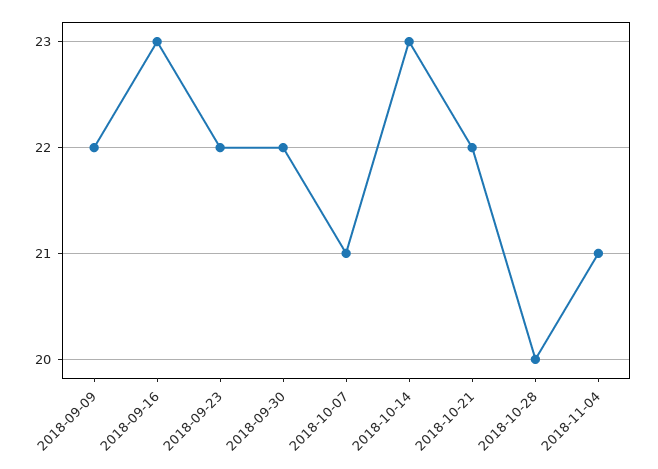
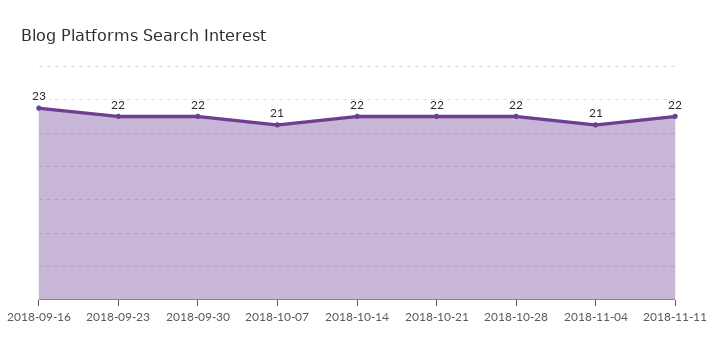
2018-09-09: 22 -> none
2018-10-14: 23 -> 22
2018-10-28: 20 -> 22
2018-11-11: none -> 22

